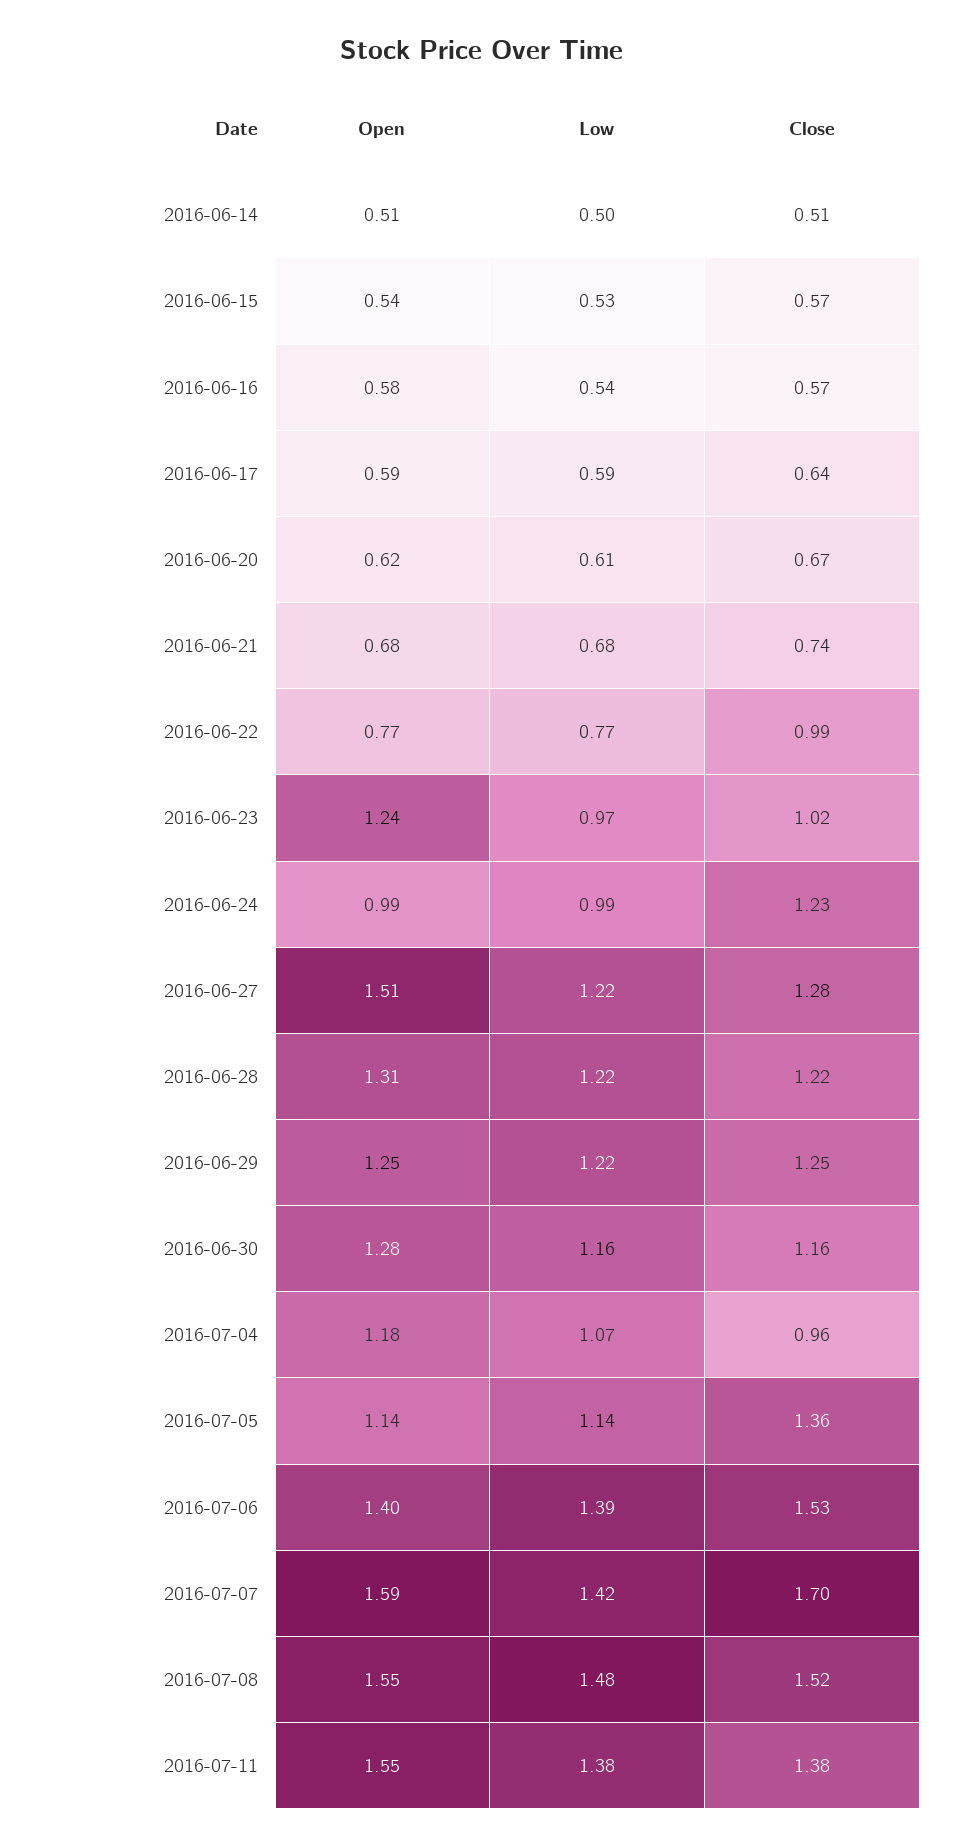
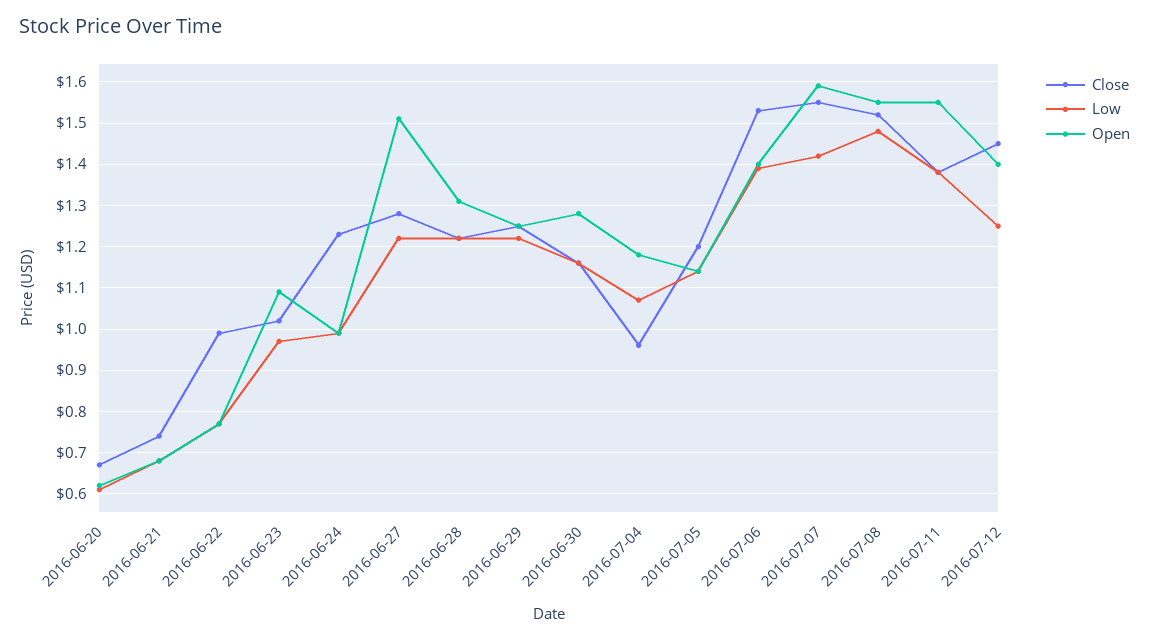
Open, 2016-06-14: 0.51 -> none
Low, 2016-06-14: 0.5 -> none
Close, 2016-06-14: 0.51 -> none
Open, 2016-06-15: 0.54 -> none
Low, 2016-06-15: 0.53 -> none
Close, 2016-06-15: 0.57 -> none
Open, 2016-06-16: 0.58 -> none
Low, 2016-06-16: 0.54 -> none
Close, 2016-06-16: 0.57 -> none
Open, 2016-06-17: 0.59 -> none
Low, 2016-06-17: 0.59 -> none
Close, 2016-06-17: 0.64 -> none
Open, 2016-06-23: 1.24 -> 1.1
Close, 2016-07-05: 1.36 -> 1.2
Close, 2016-07-07: 1.7 -> 1.55
Close, 2016-07-12: none -> 1.45
Low, 2016-07-12: none -> 1.25
Open, 2016-07-12: none -> 1.4

